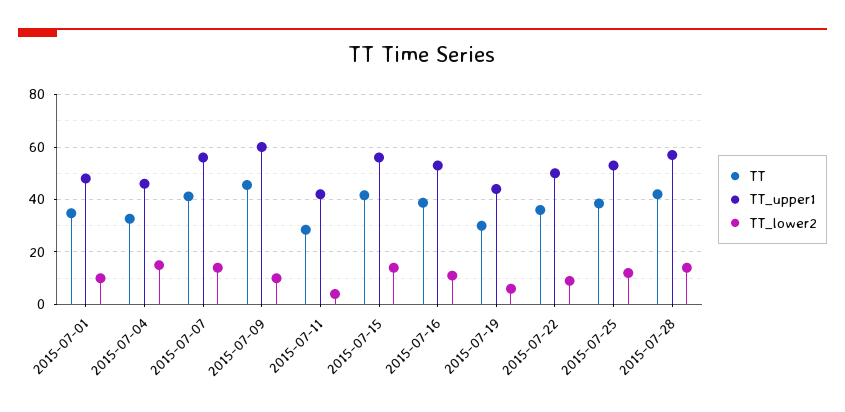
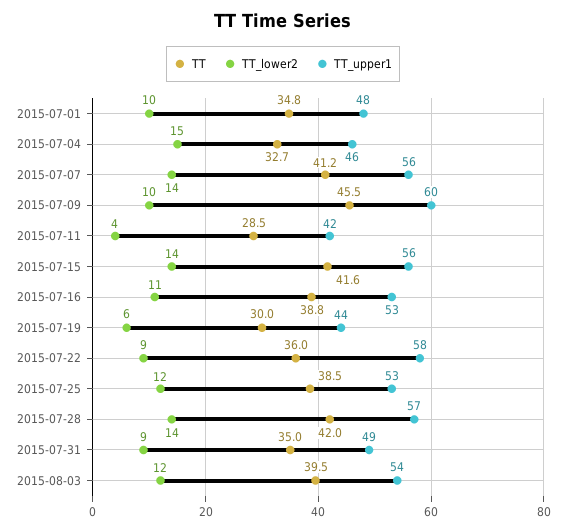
TT_upper1, 2015-07-22: 50 -> 58
TT, 2015-07-31: none -> 35
TT_lower2, 2015-07-31: none -> 9
TT_upper1, 2015-07-31: none -> 49
TT, 2015-08-03: none -> 39.5
TT_lower2, 2015-08-03: none -> 12
TT_upper1, 2015-08-03: none -> 54

